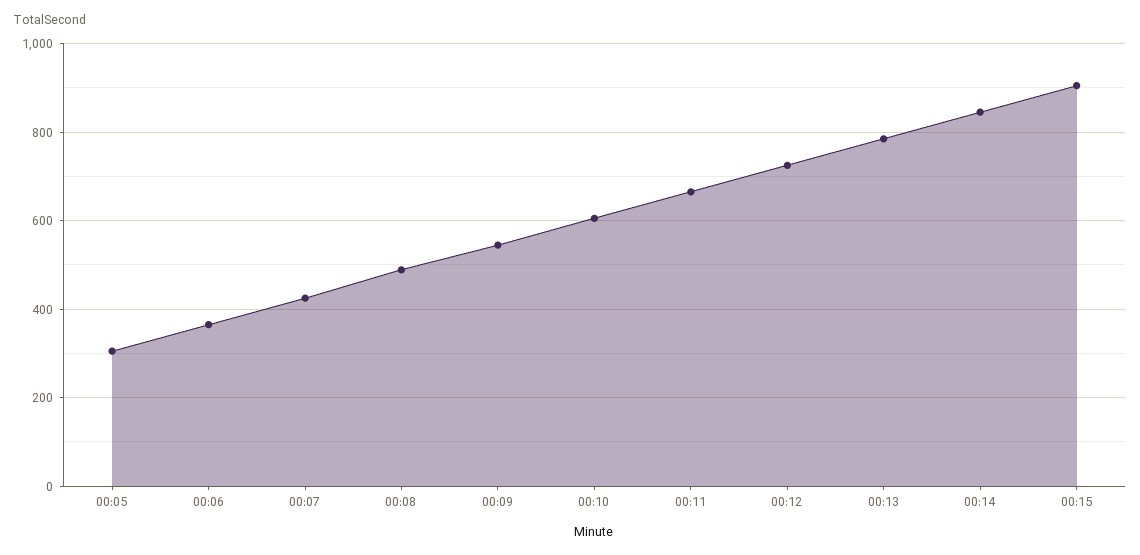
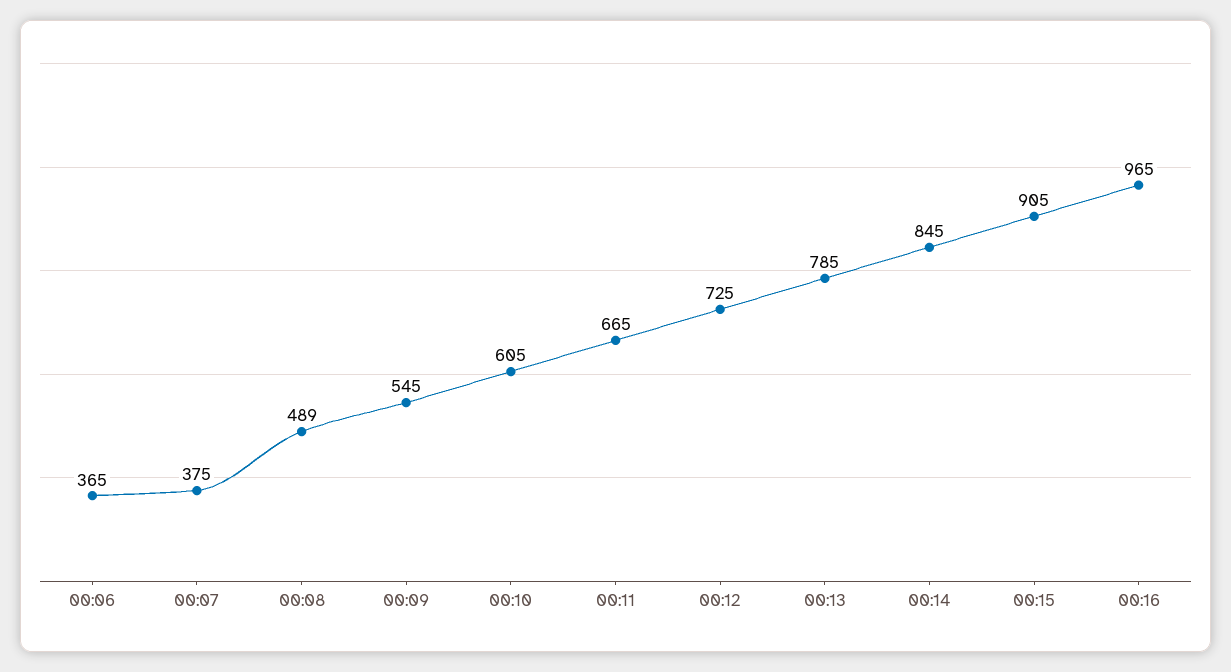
00:05: 300 -> none
00:07: 420 -> 375
00:16: none -> 965

